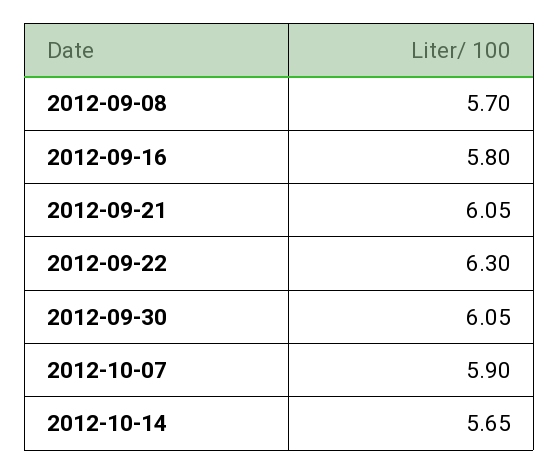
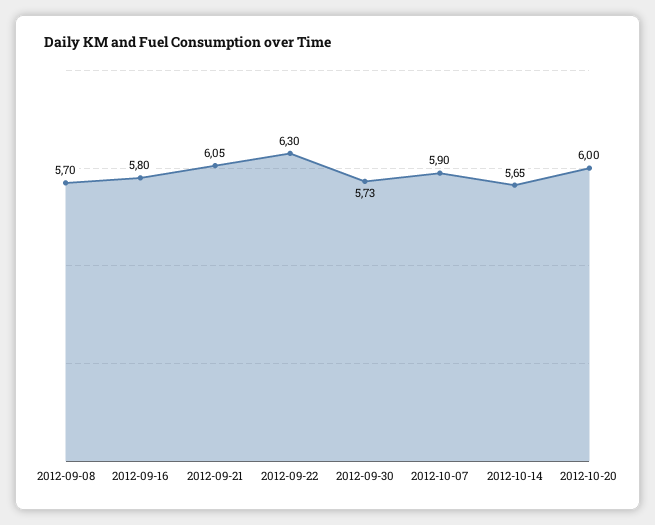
2012-09-30: 6.05 -> 5.73
2012-10-20: none -> 6

